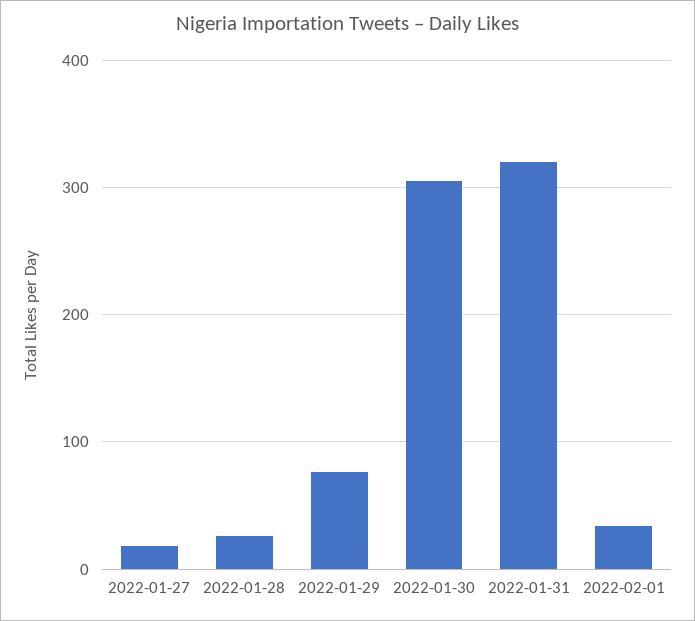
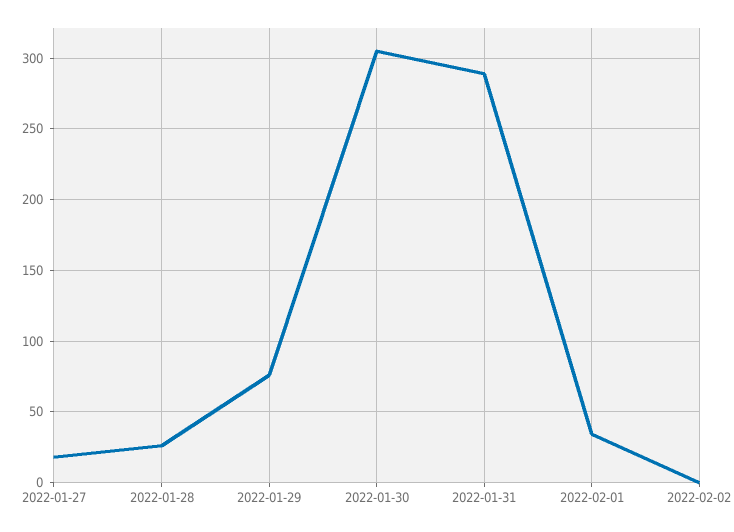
2022-01-31: 320 -> 290
2022-02-02: none -> 0

